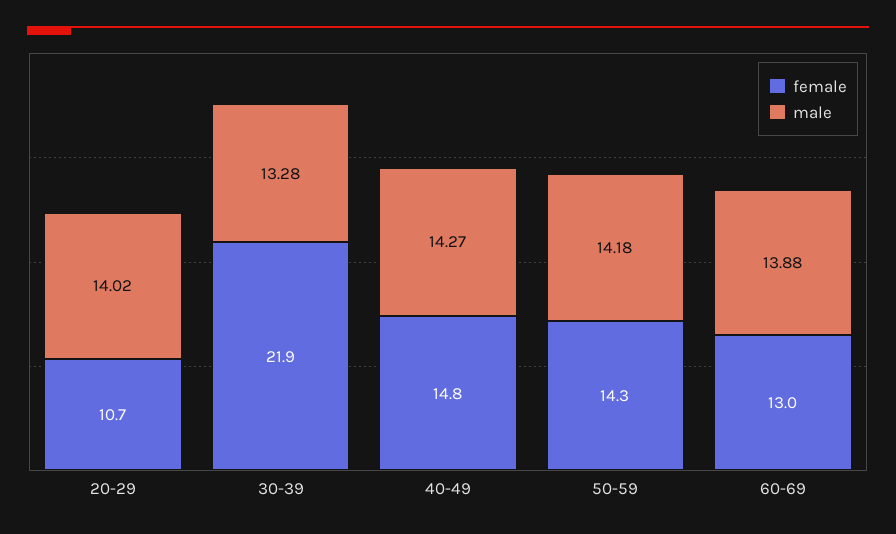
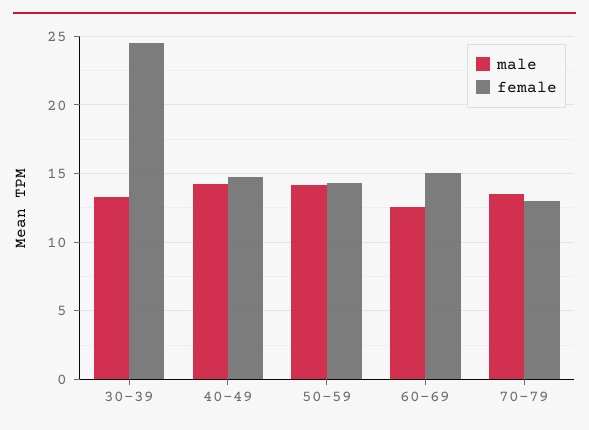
female, 20-29: 10.7 -> none
male, 20-29: 14.02 -> none
female, 30-39: 21.9 -> 24.5
female, 60-69: 13 -> 15
male, 60-69: 13.88 -> 12.5
male, 70-79: none -> 13.5
female, 70-79: none -> 13

